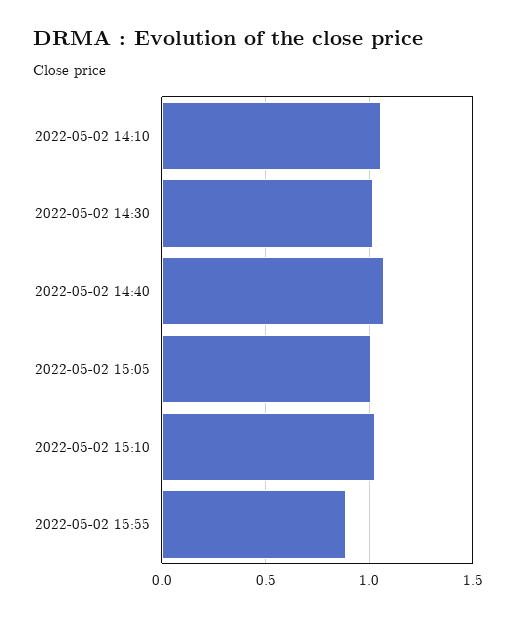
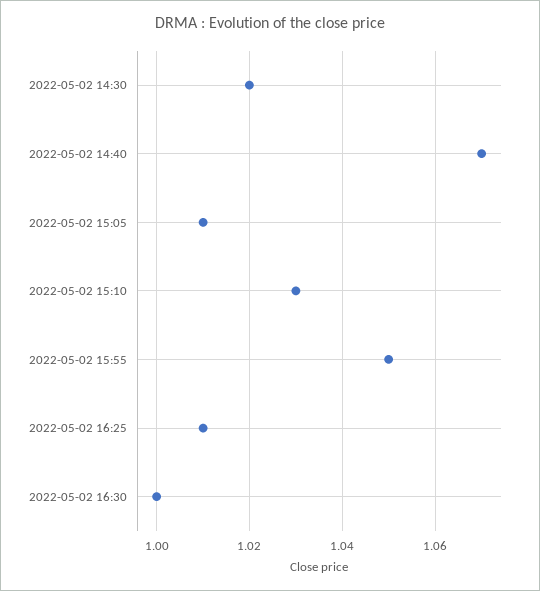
2022-05-02 14:10: 1.05 -> none
2022-05-02 15:55: 0.9 -> 1.05
2022-05-02 16:25: none -> 1.01
2022-05-02 16:30: none -> 1

